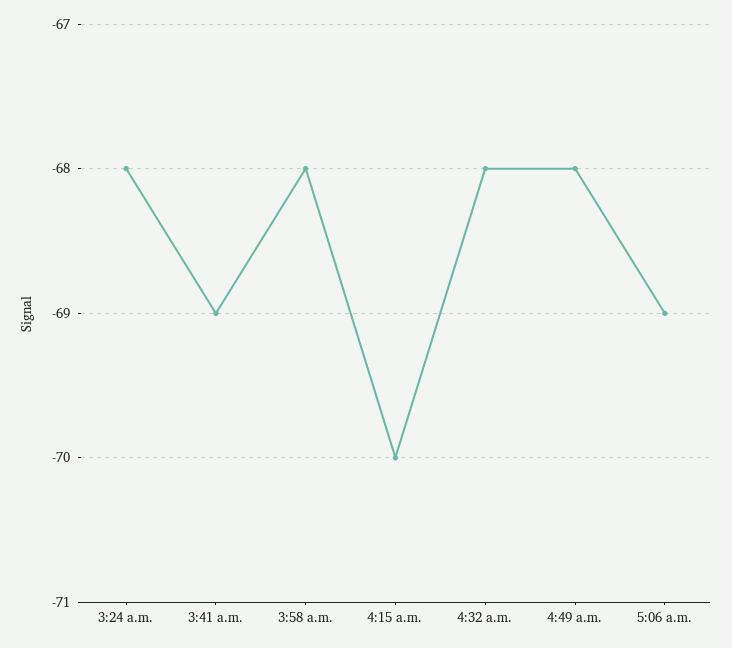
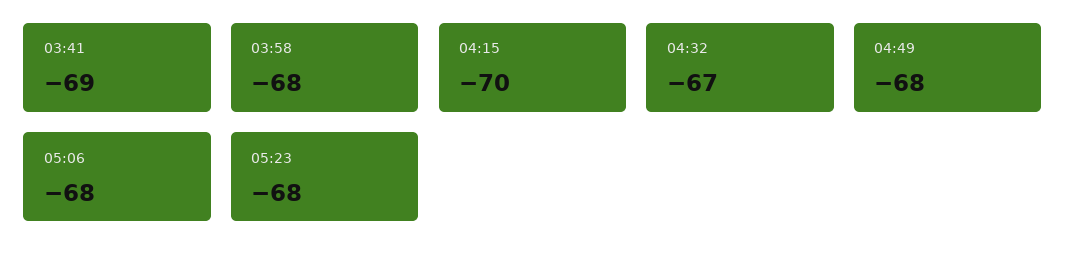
3:24 a.m.: -68 -> none
4:32 a.m.: -68 -> -67
5:06 a.m.: -69 -> -68
05:23: none -> -68

